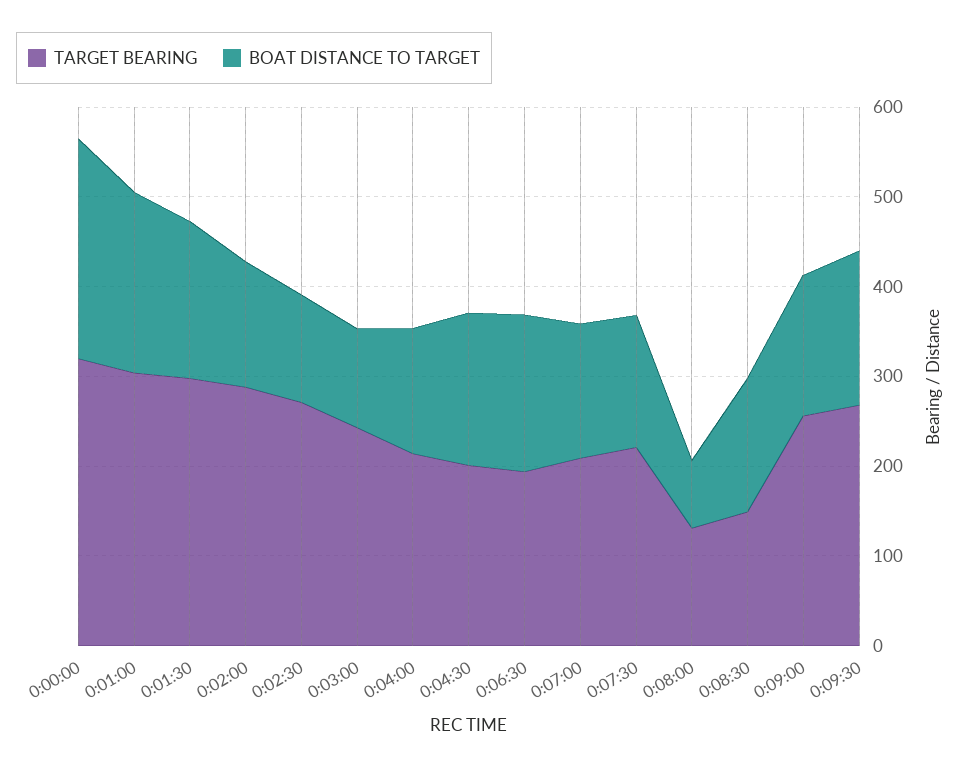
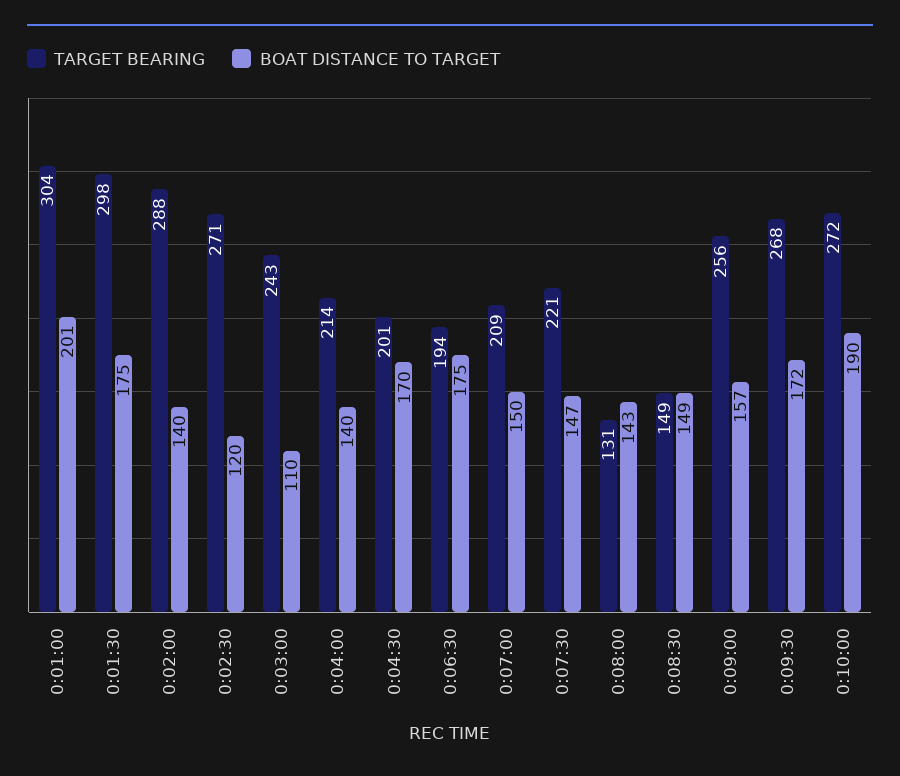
TARGET BEARING, 0:00:00: 320 -> none
BOAT DISTANCE TO TARGET, 0:00:00: 240 -> none
BOAT DISTANCE TO TARGET, 0:08:00: 80 -> 143
TARGET BEARING, 0:10:00: none -> 272
BOAT DISTANCE TO TARGET, 0:10:00: none -> 190

